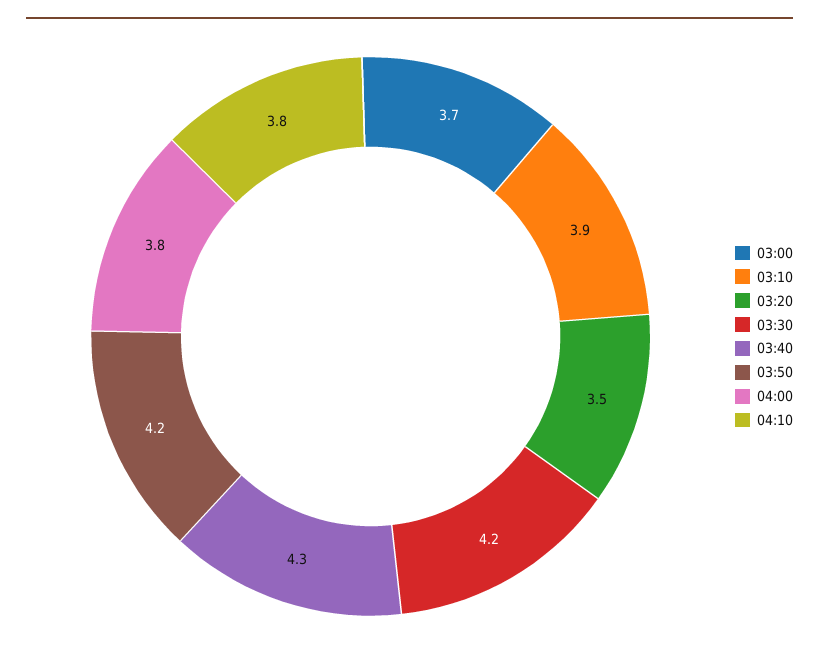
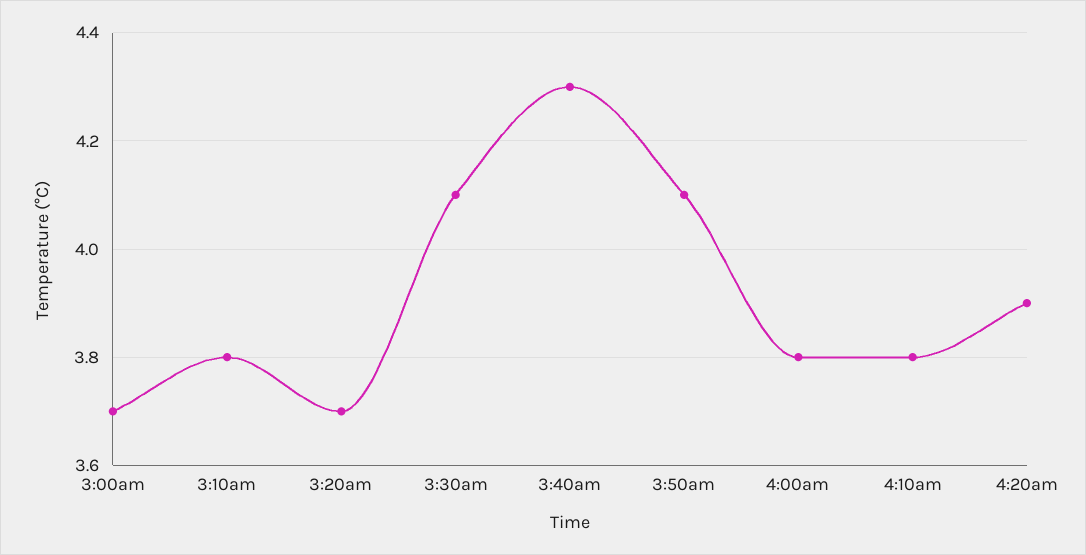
03:10: 3.9 -> 3.8
03:20: 3.5 -> 3.7
03:30: 4.2 -> 4.1
03:50: 4.2 -> 4.1
4:20am: none -> 3.9

